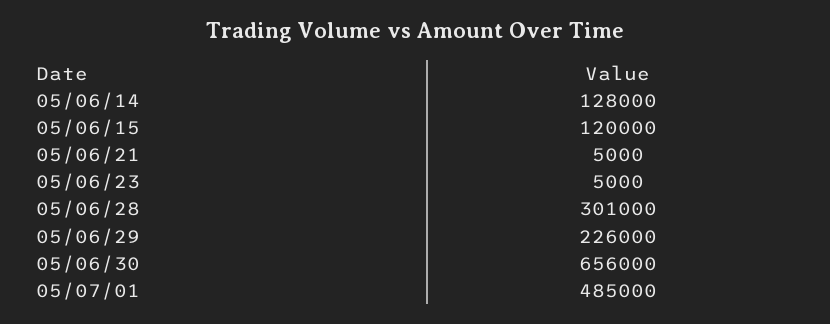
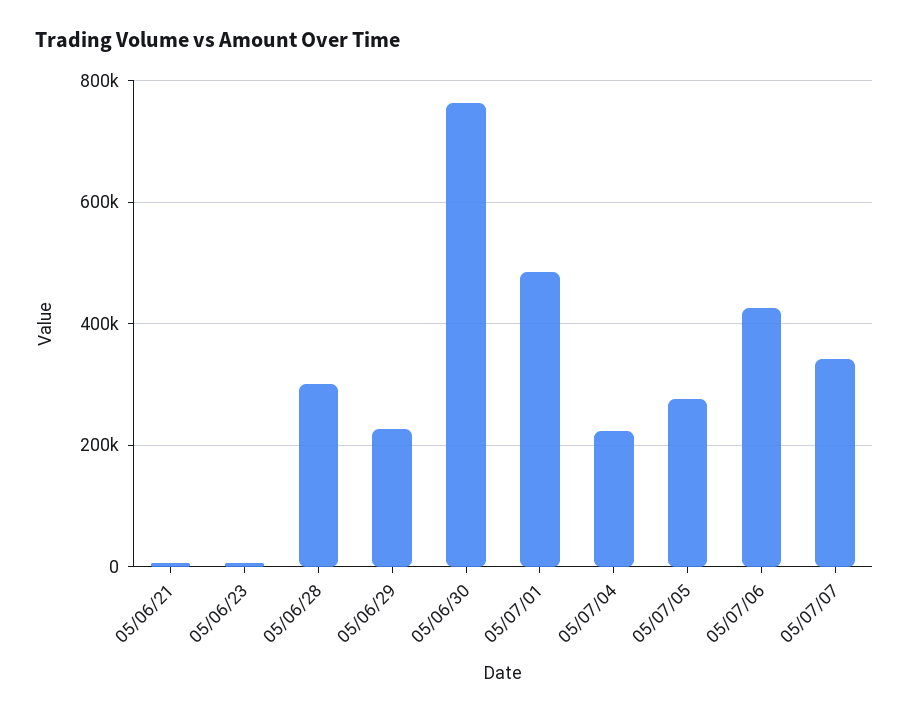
05/06/14: 128000 -> none
05/06/15: 120000 -> none
05/06/30: 656000 -> 760000
05/07/04: none -> 220000
05/07/05: none -> 280000
05/07/06: none -> 420000
05/07/07: none -> 340000

